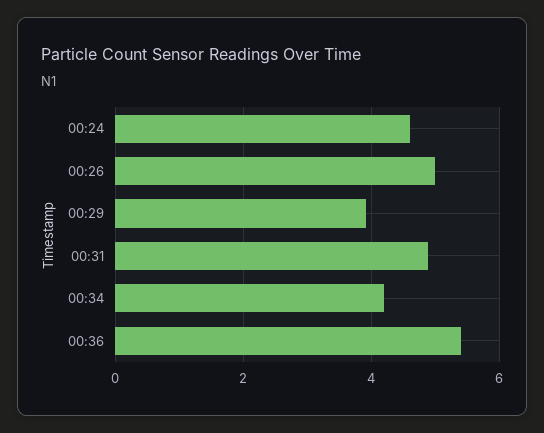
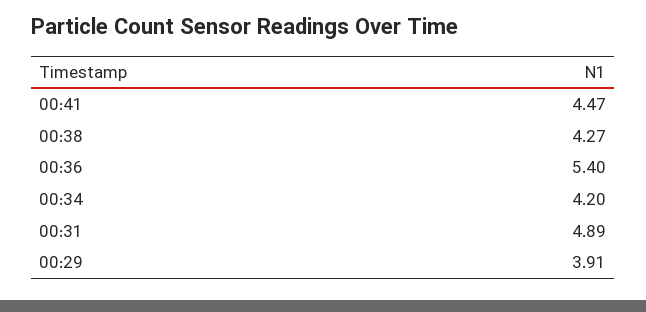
00:24: 4.6 -> none
00:26: 5 -> none
00:41: none -> 4.47
00:38: none -> 4.27

